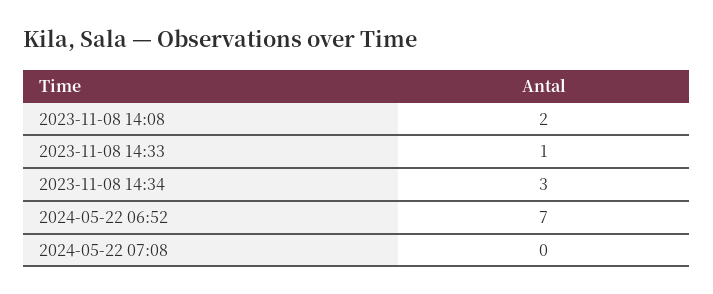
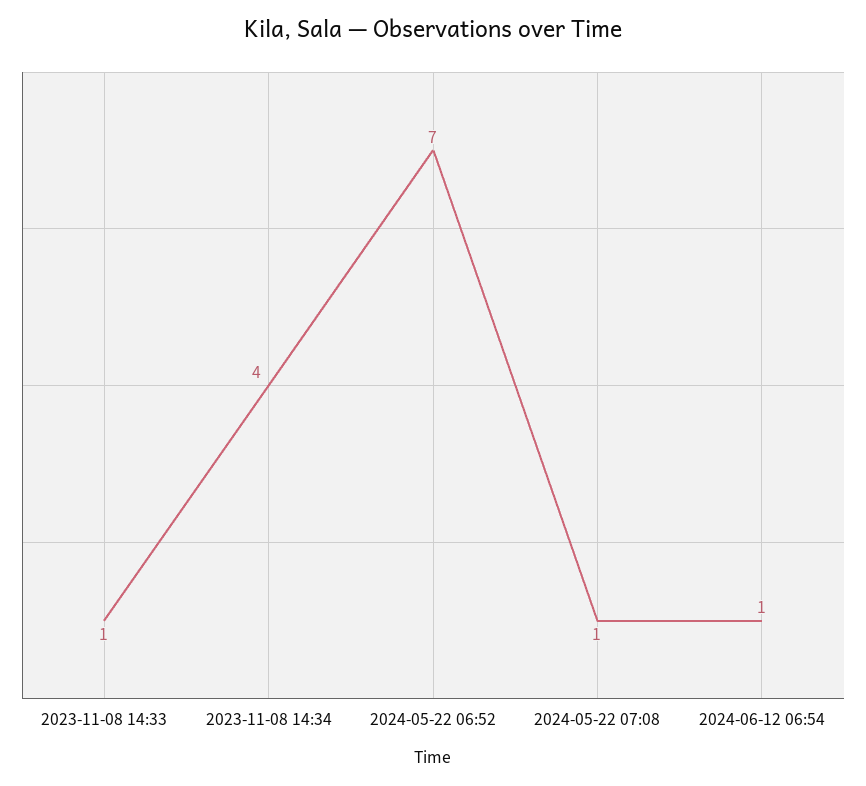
2023-11-08 14:08: 2 -> none
2023-11-08 14:34: 3 -> 4
2024-05-22 07:08: 0 -> 1
2024-06-12 06:54: none -> 1

